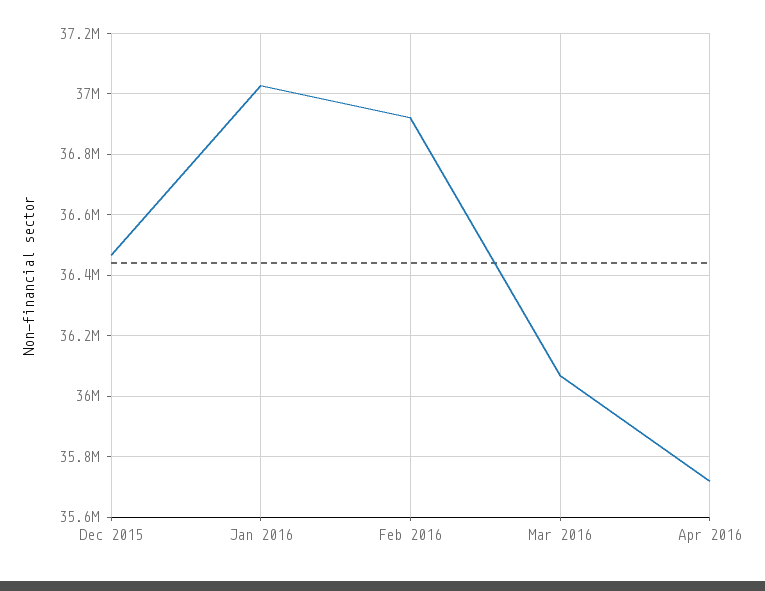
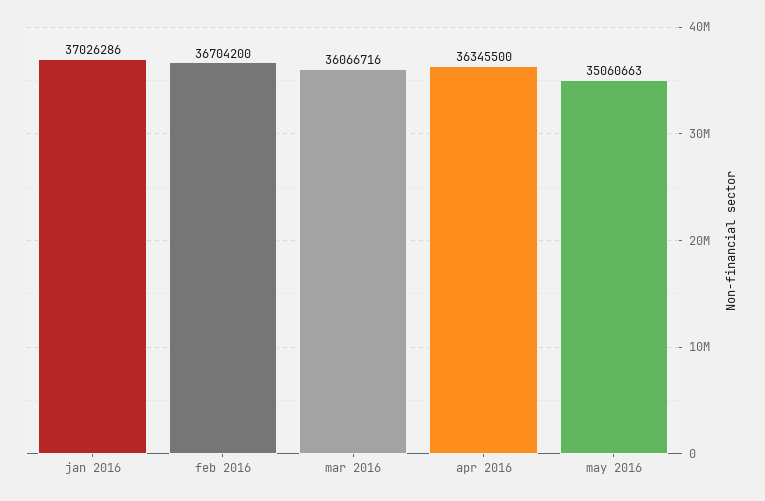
Dec 2015: 36460000 -> none
Feb 2016: 36920000 -> 36704200
Apr 2016: 35720000 -> 36345500
may 2016: none -> 35060663

